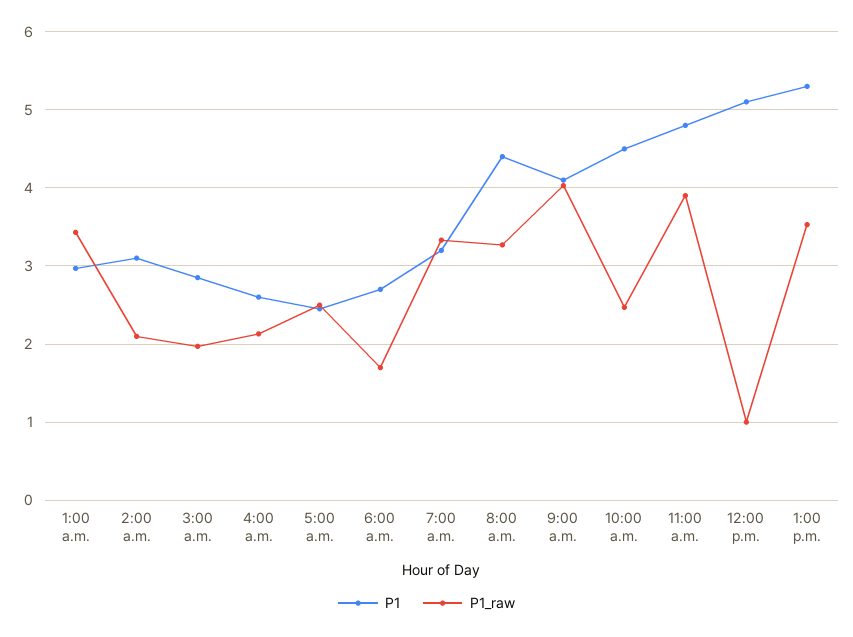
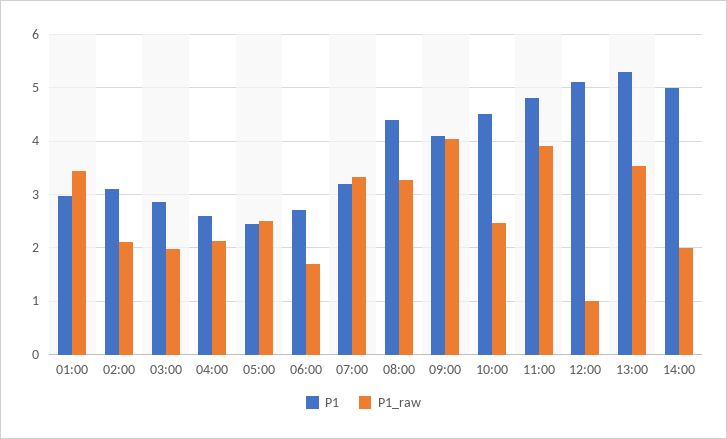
P1, 14:00: none -> 5
P1_raw, 14:00: none -> 2

